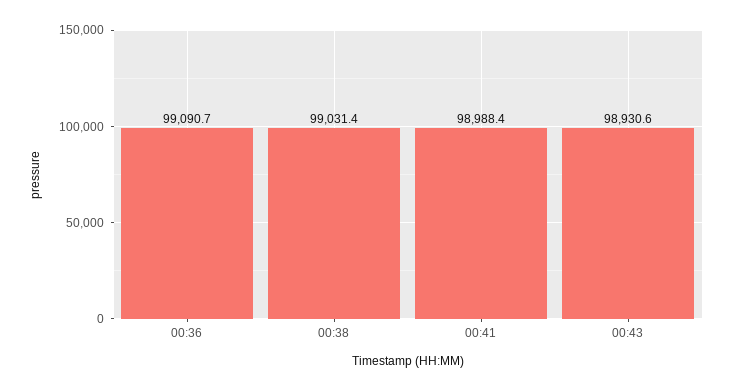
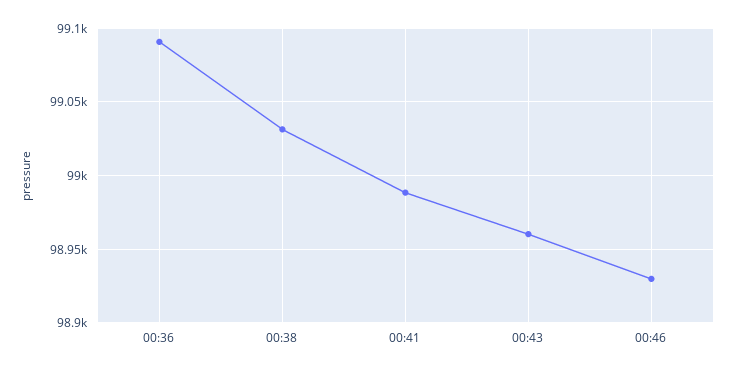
00:43: 98930.6 -> 98960
00:46: none -> 98930

